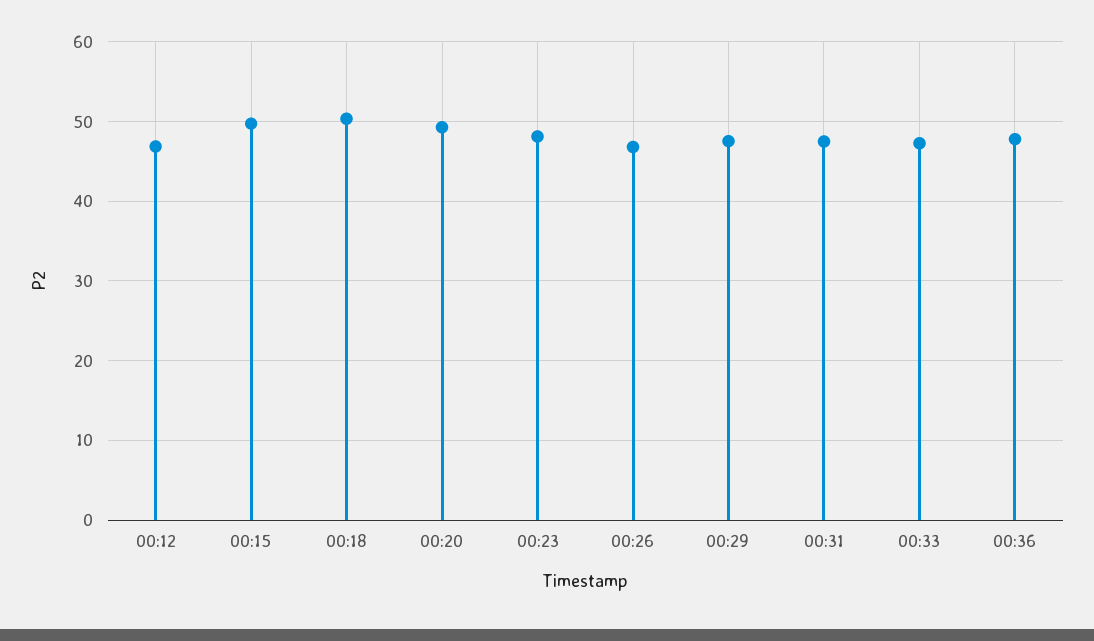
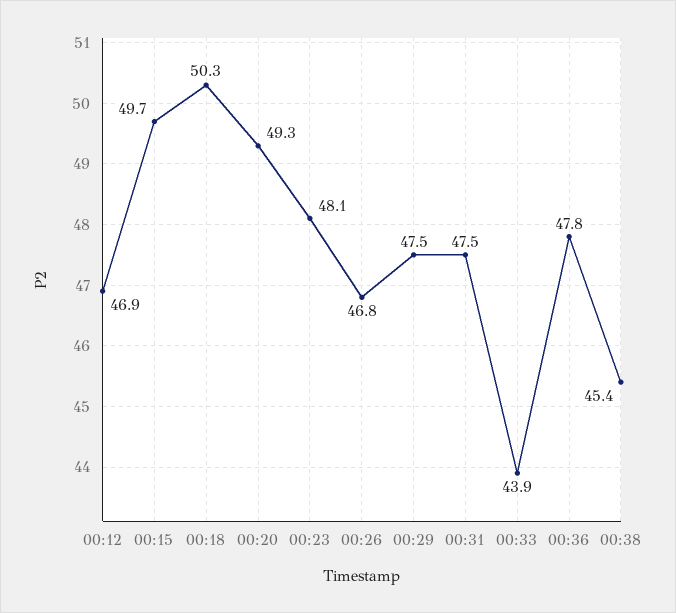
00:33: 47 -> 43.9
00:38: none -> 45.4

